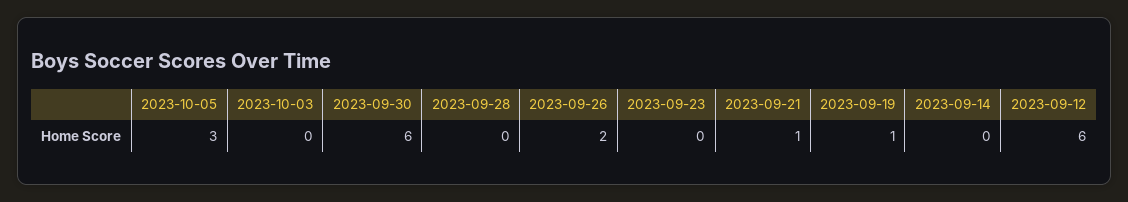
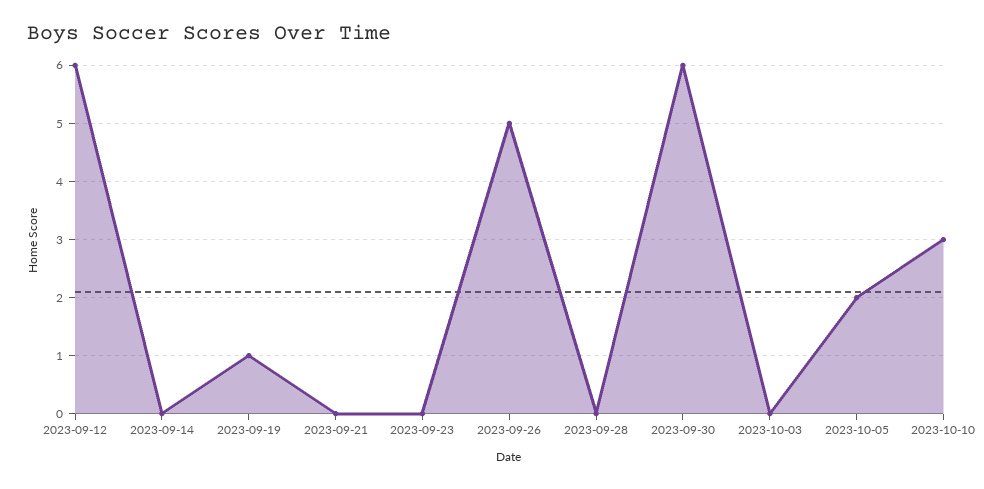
2023-10-05: 3 -> 2
2023-09-26: 2 -> 5
2023-09-21: 1 -> 0
2023-10-10: none -> 3

